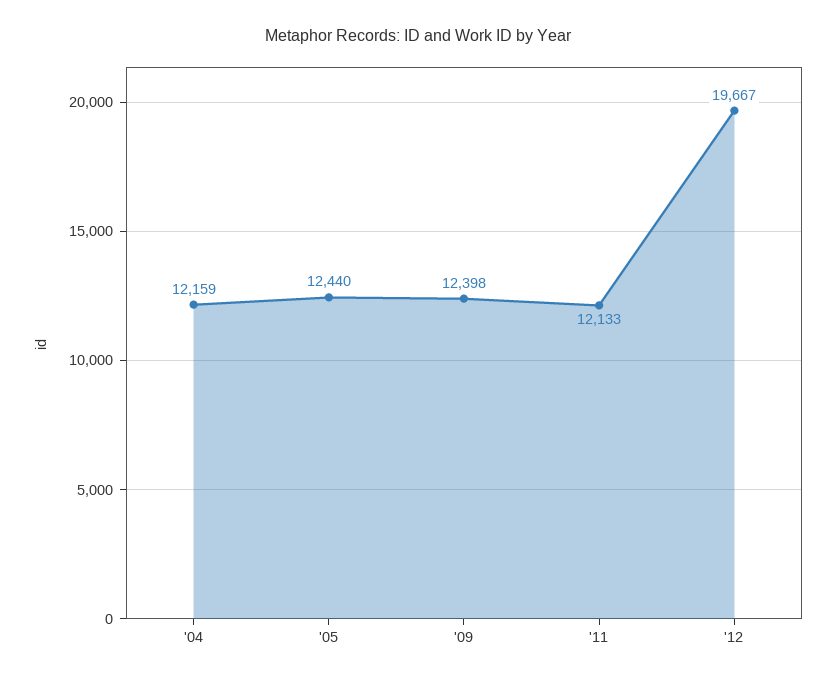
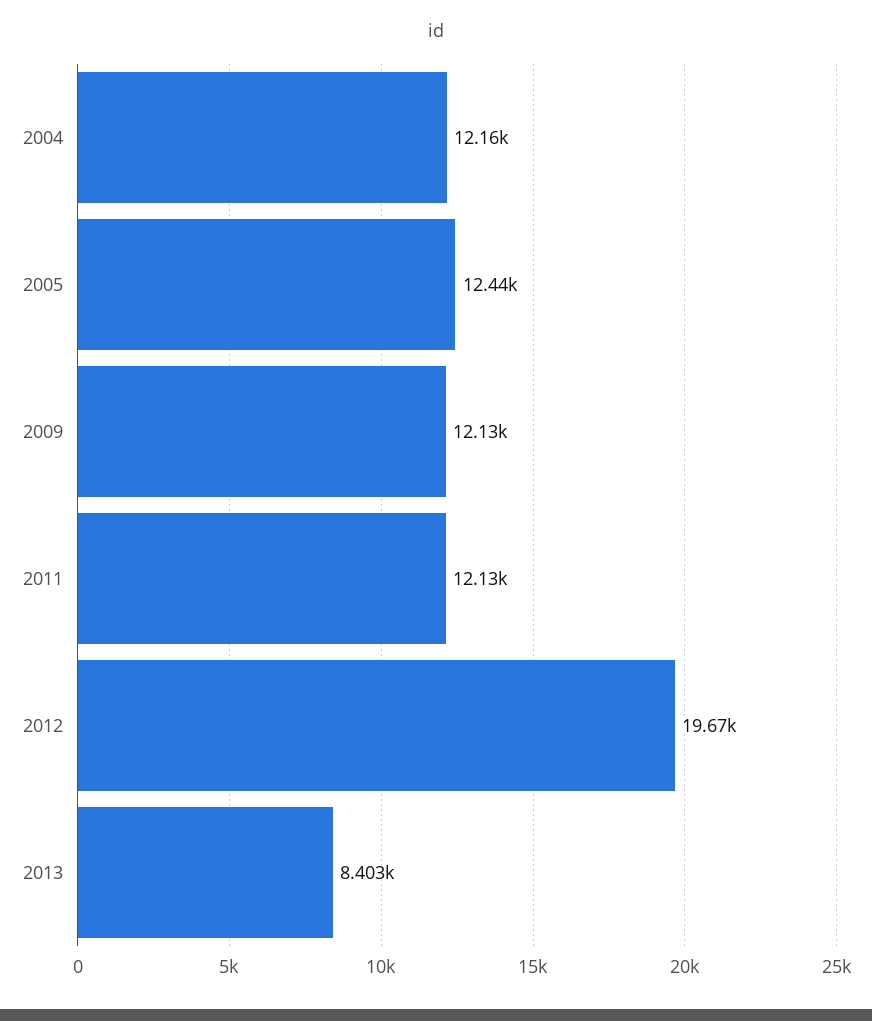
'09: 12398 -> 12130
2013: none -> 8403

